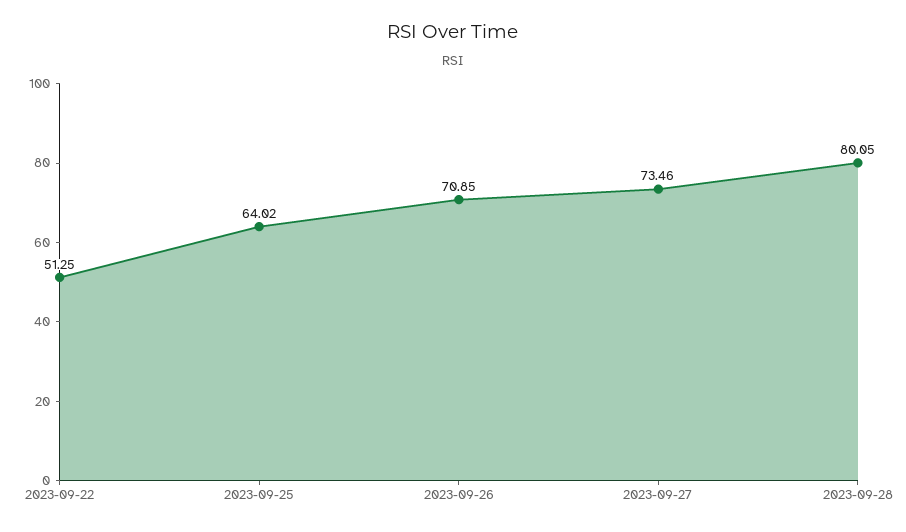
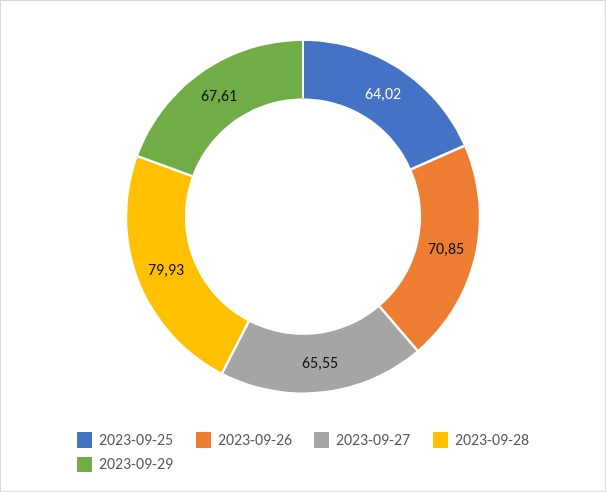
2023-09-22: 51.25 -> none
2023-09-27: 73.46 -> 65.55
2023-09-28: 80.05 -> 79.93
2023-09-29: none -> 67.61

